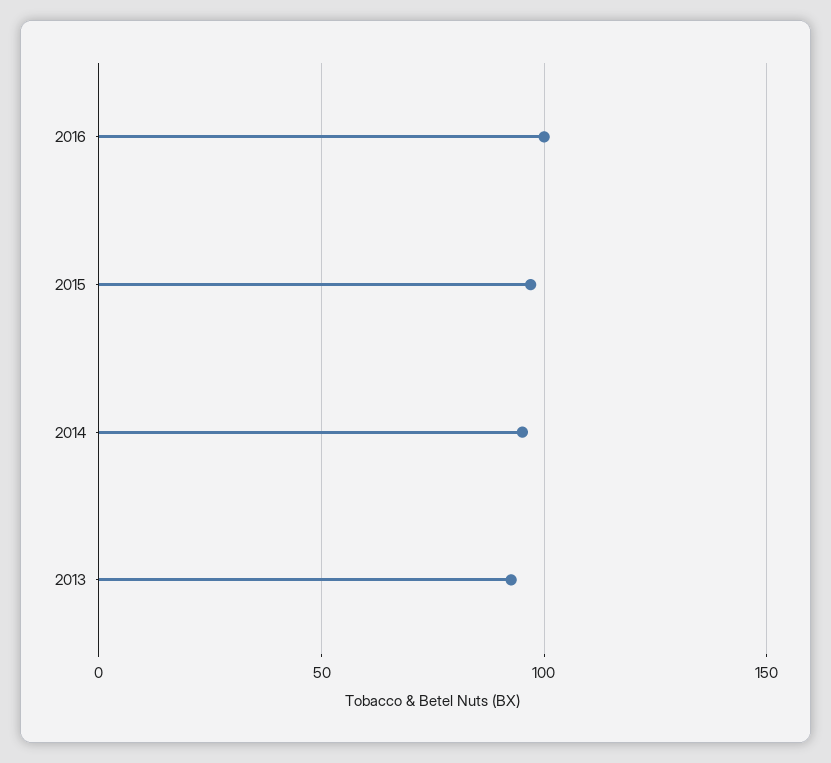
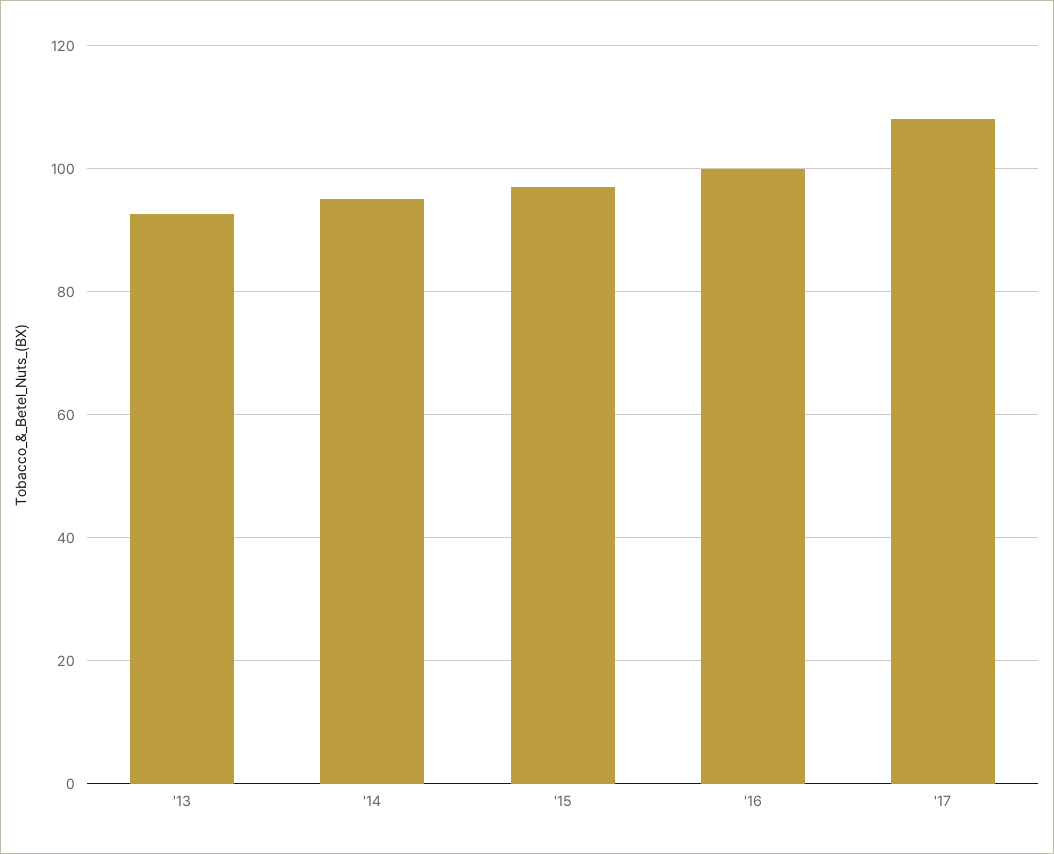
'17: none -> 108

